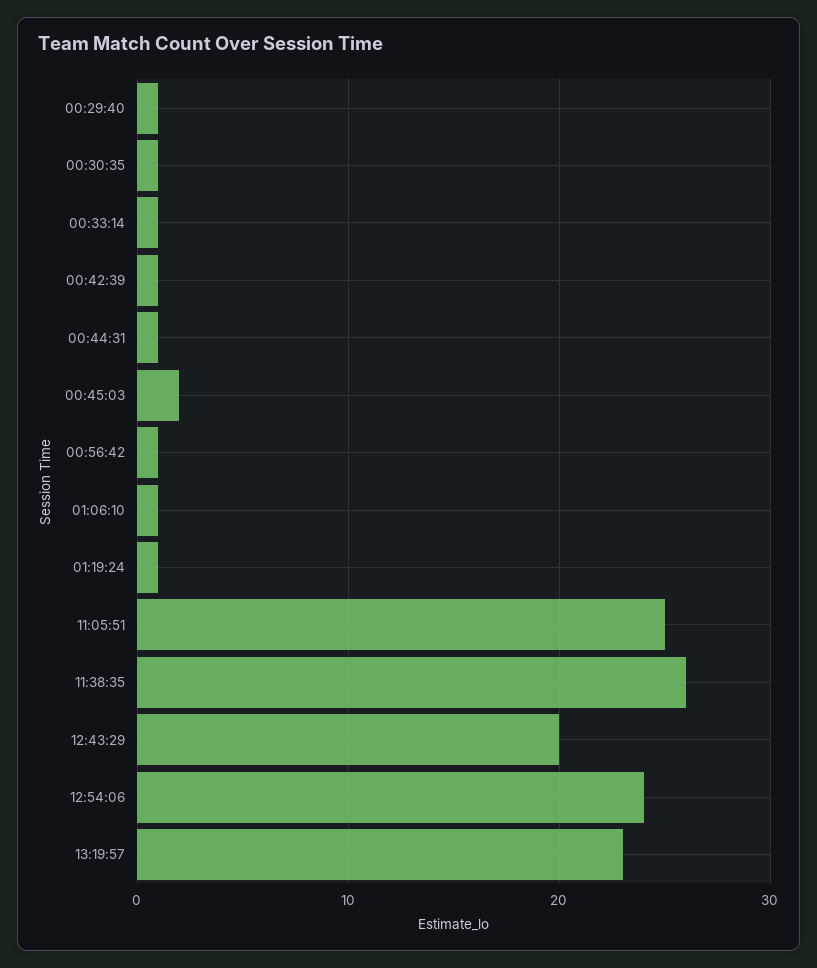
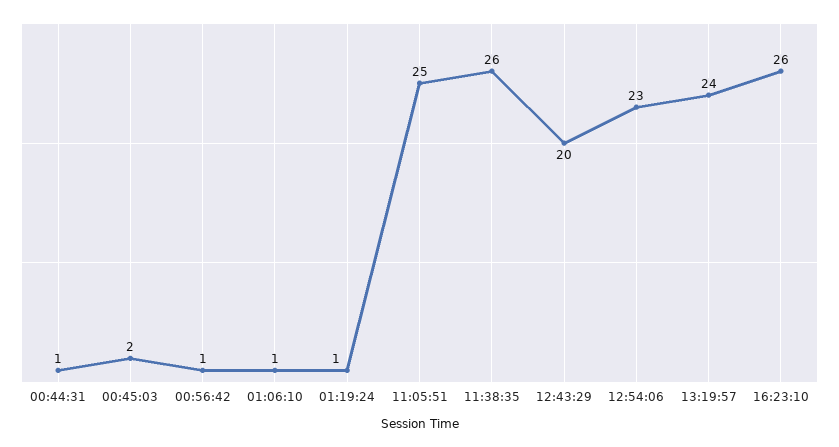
00:29:40: 1 -> none
00:30:35: 1 -> none
00:33:14: 1 -> none
00:42:39: 1 -> none
12:54:06: 24 -> 23
13:19:57: 23 -> 24
16:23:10: none -> 26

